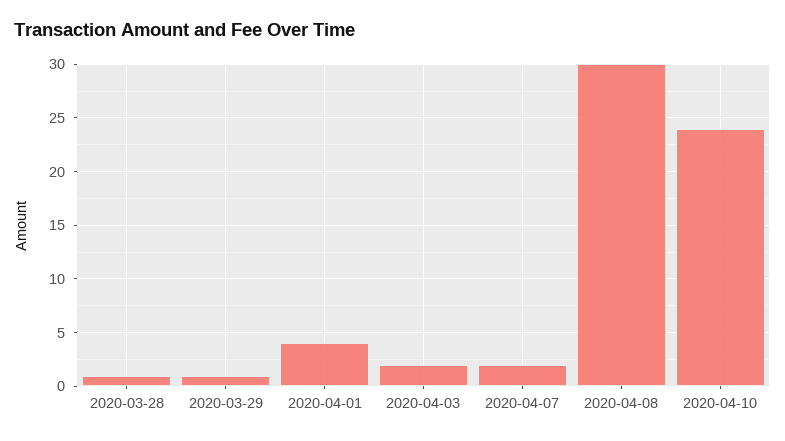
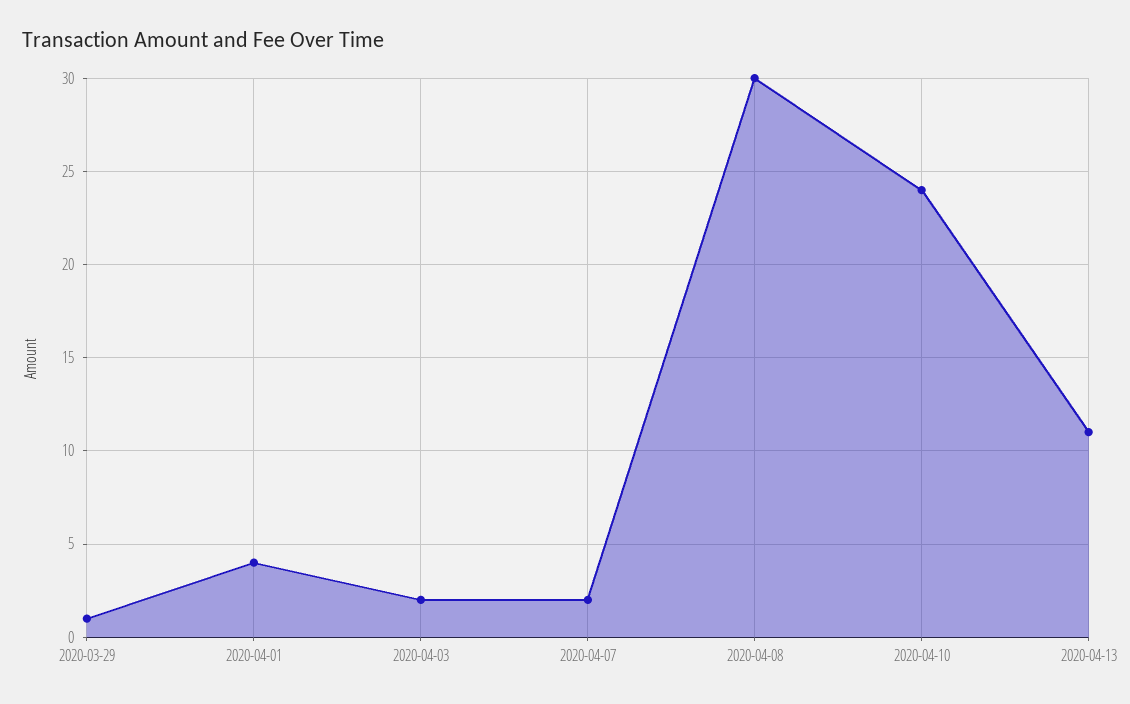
2020-03-28: 1 -> none
2020-04-13: none -> 11

